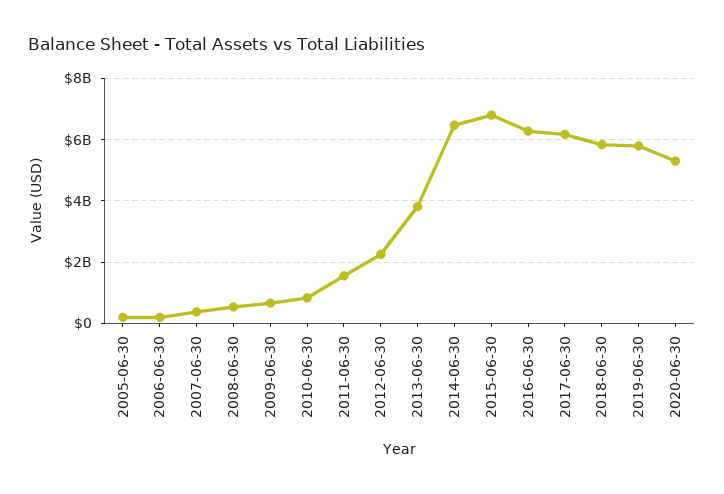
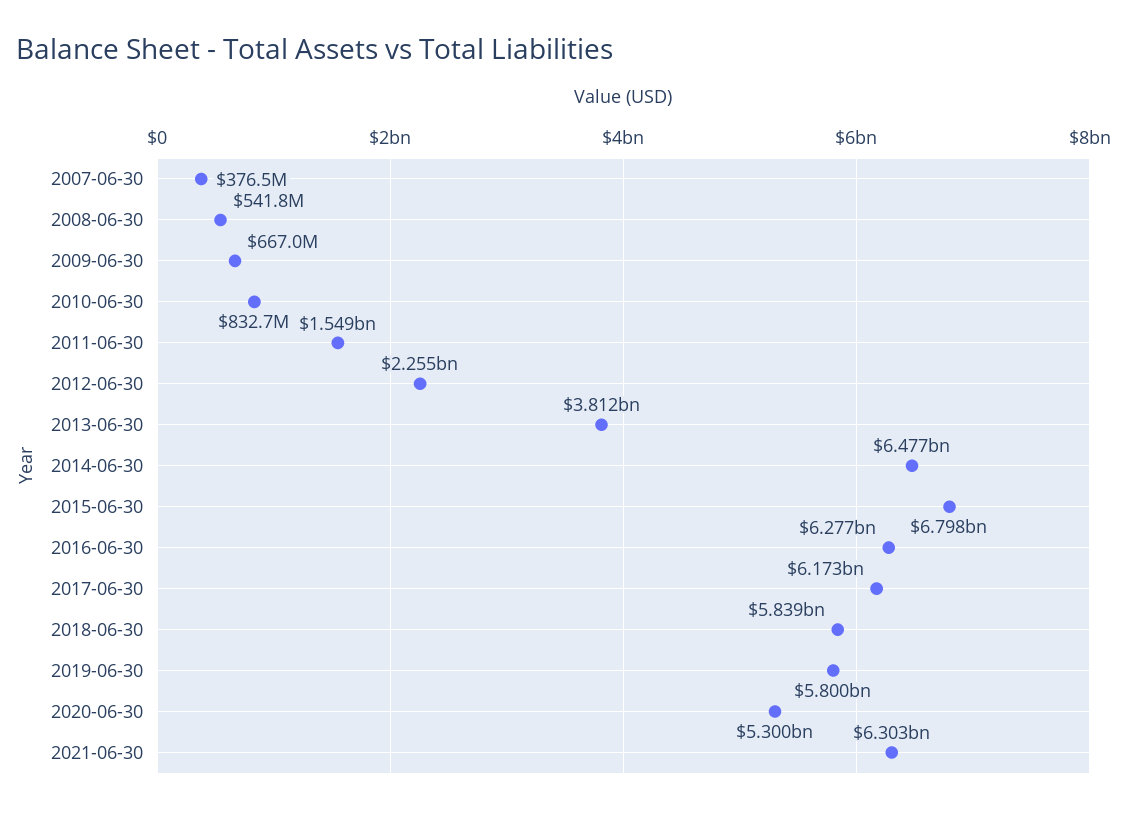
2005-06-30: 200000000 -> none
2006-06-30: 200000000 -> none
2021-06-30: none -> 6303000000

